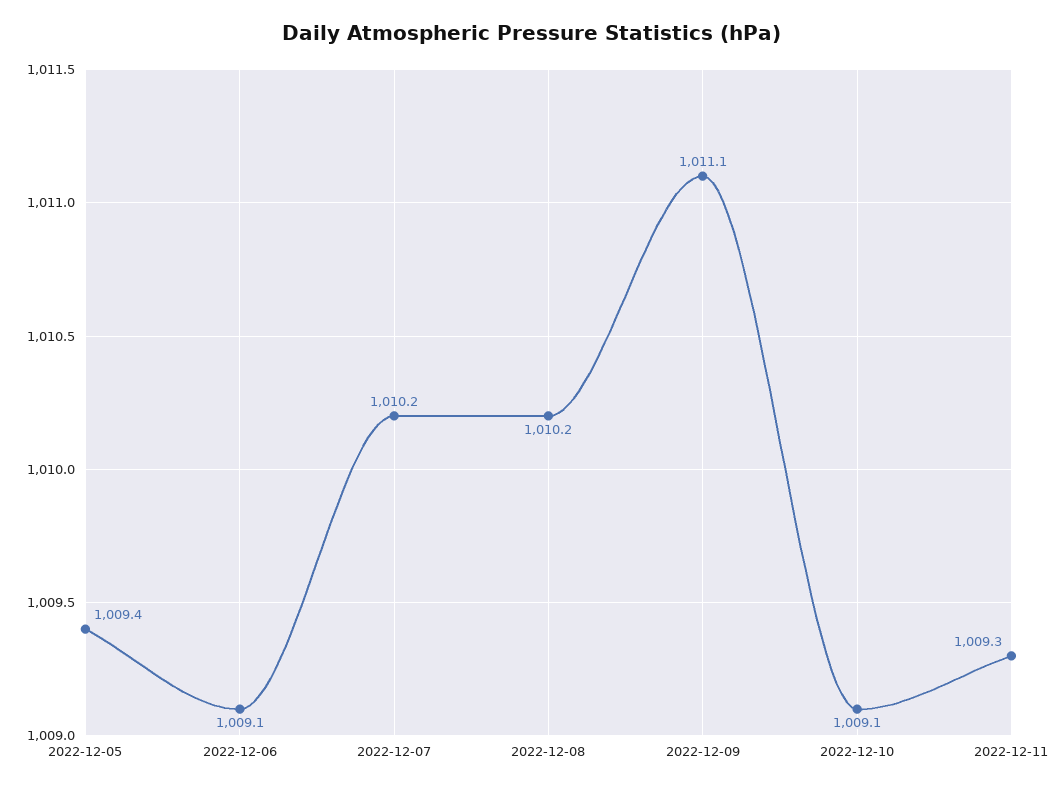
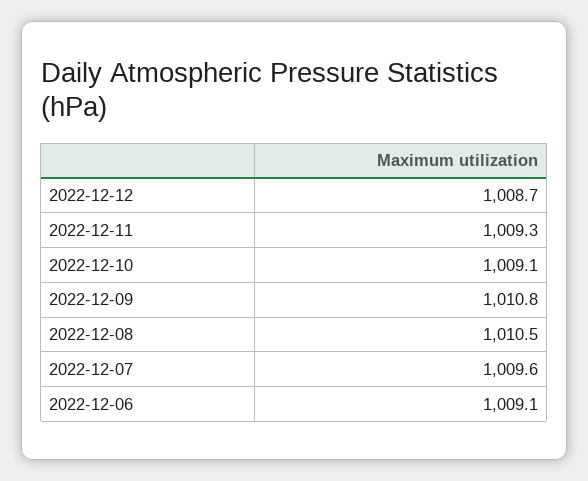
2022-12-05: 1009.4 -> none
2022-12-07: 1010.2 -> 1009.6
2022-12-08: 1010.2 -> 1010.5
2022-12-09: 1011.1 -> 1010.8
2022-12-12: none -> 1008.7

